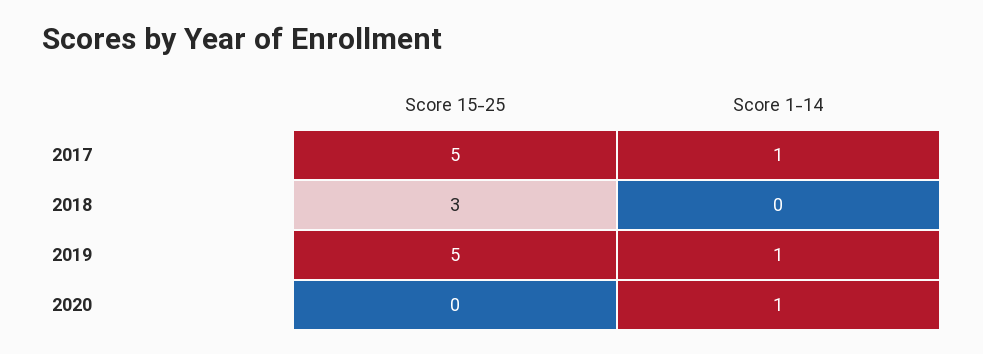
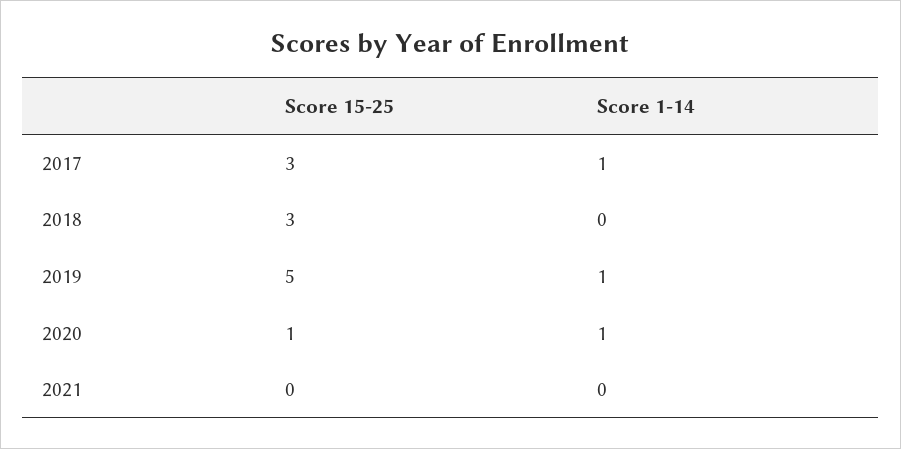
Score 15-25, 2017: 5 -> 3
Score 15-25, 2020: 0 -> 1
Score 15-25, 2021: none -> 0
Score 1-14, 2021: none -> 0

